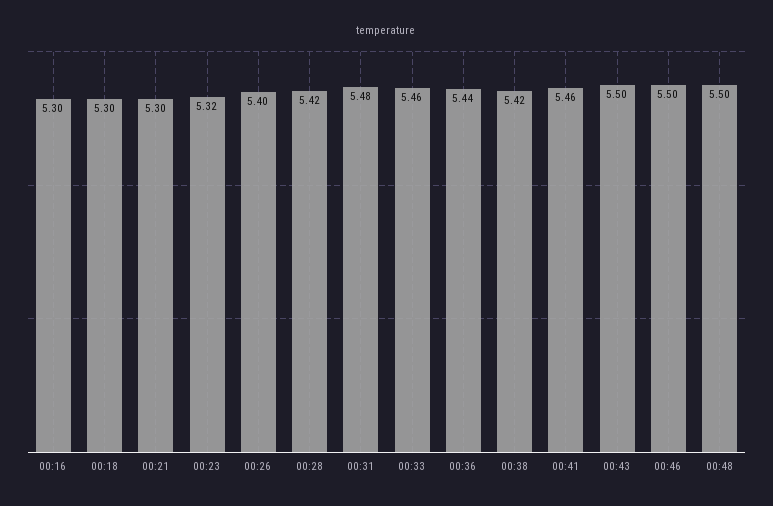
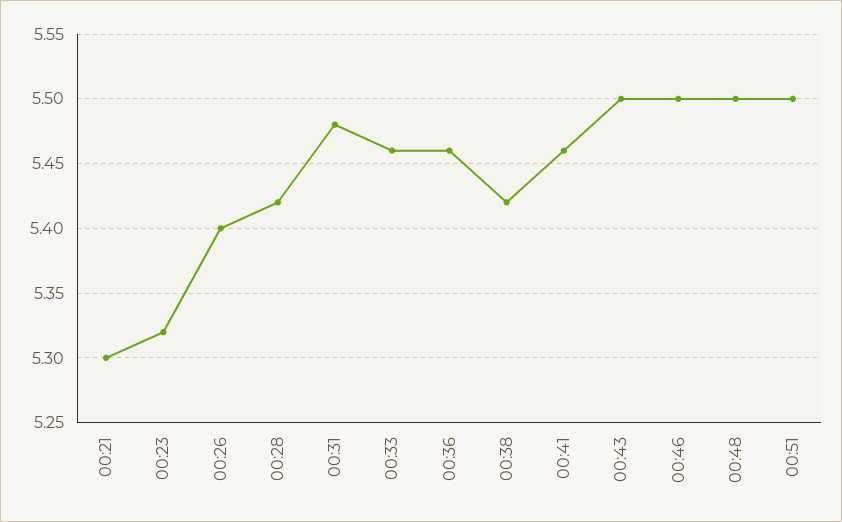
00:16: 5.3 -> none
00:18: 5.3 -> none
00:36: 5.44 -> 5.46
00:51: none -> 5.5

